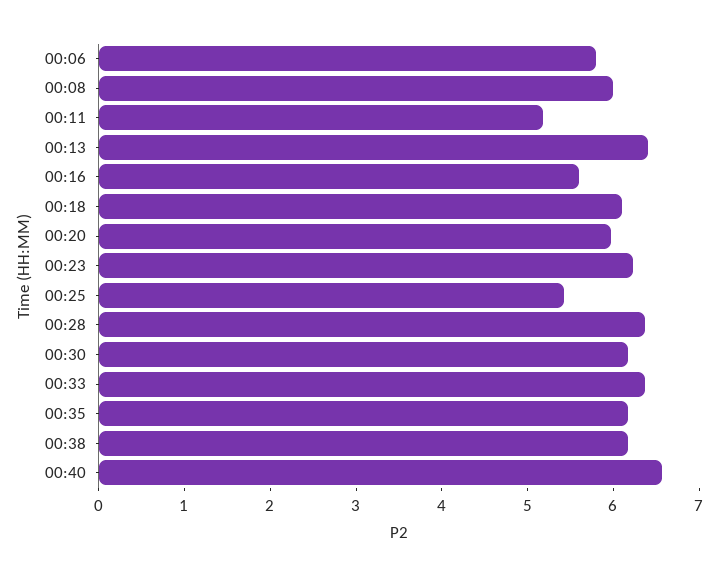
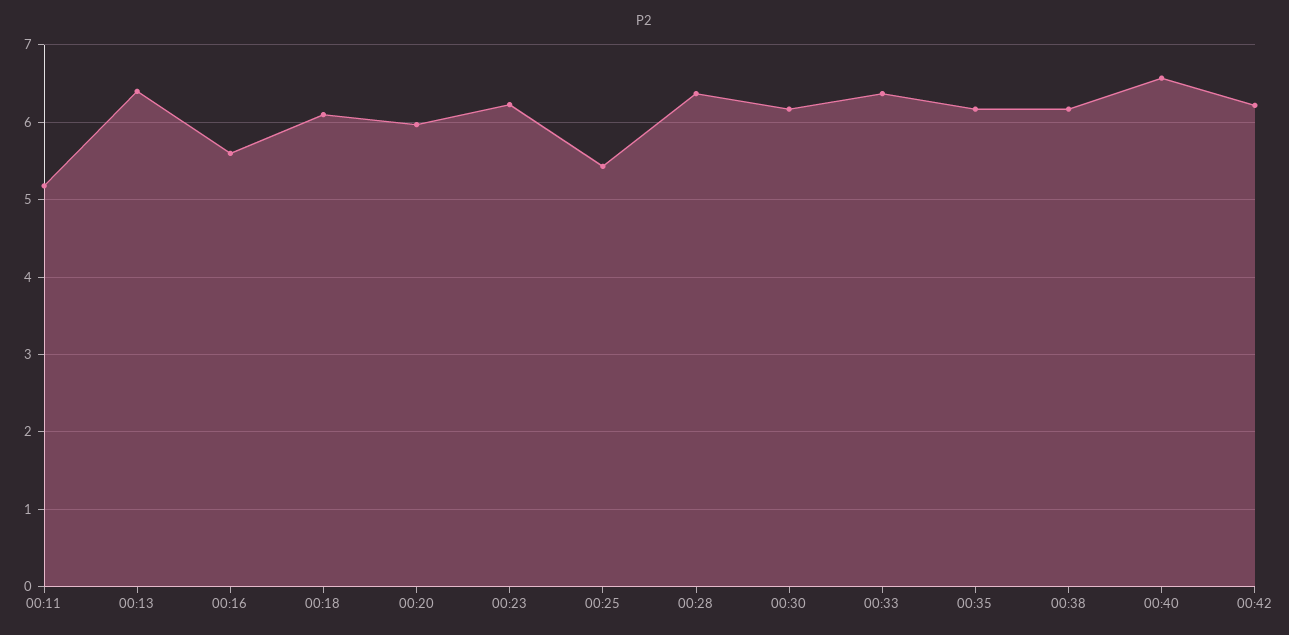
00:06: 5.8 -> none
00:08: 6 -> none
00:42: none -> 6.2

